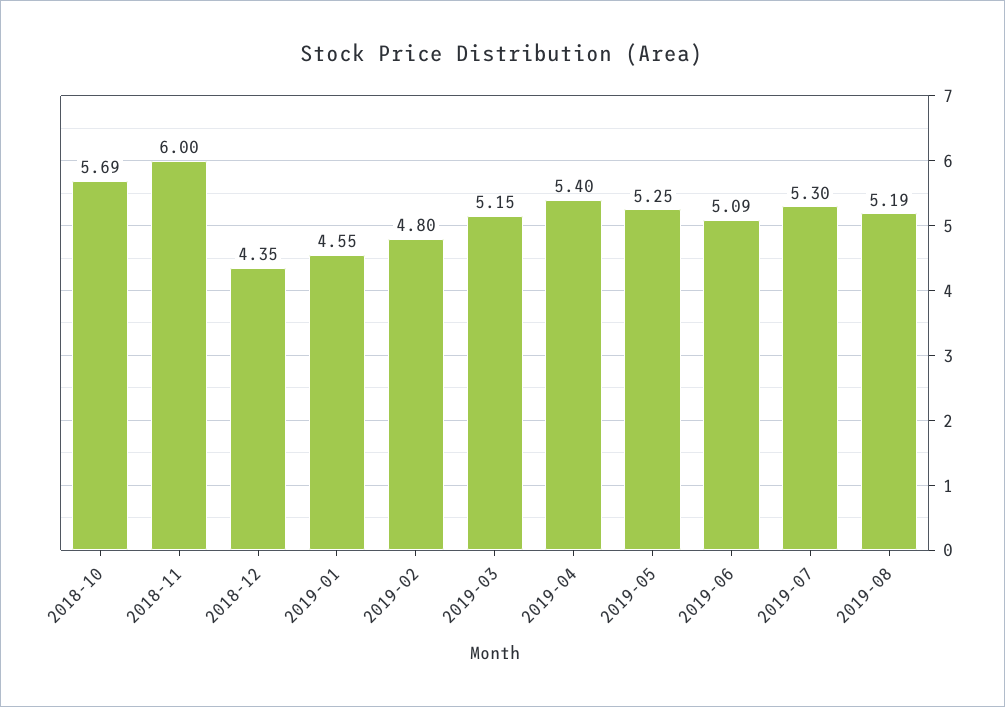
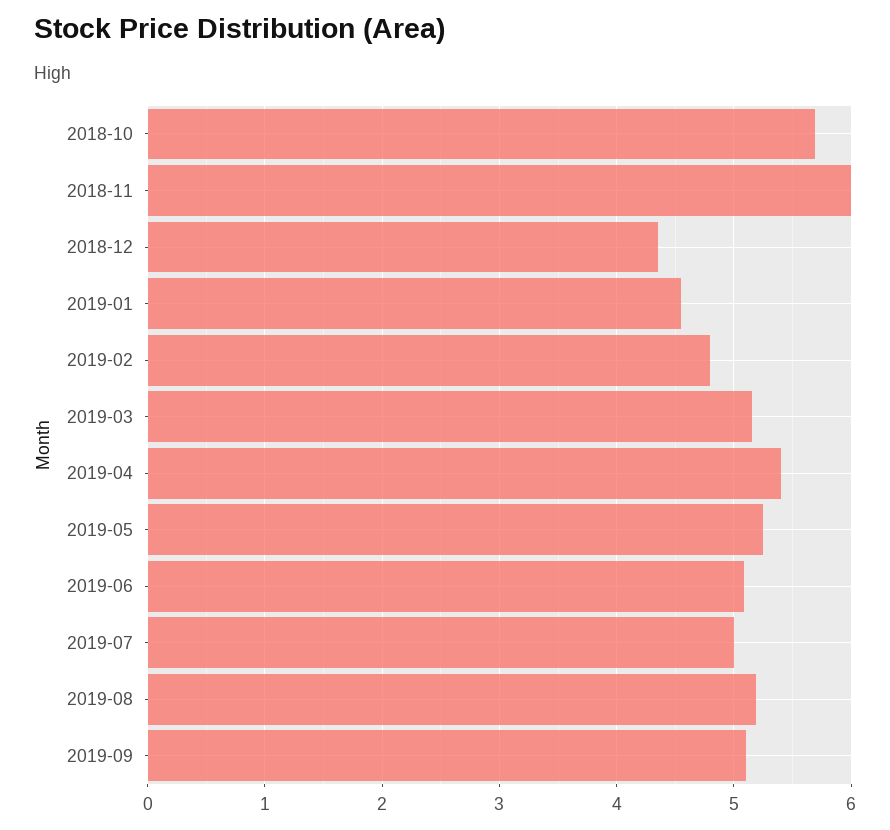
2019-07: 5.3 -> 5
2019-09: none -> 5.1

